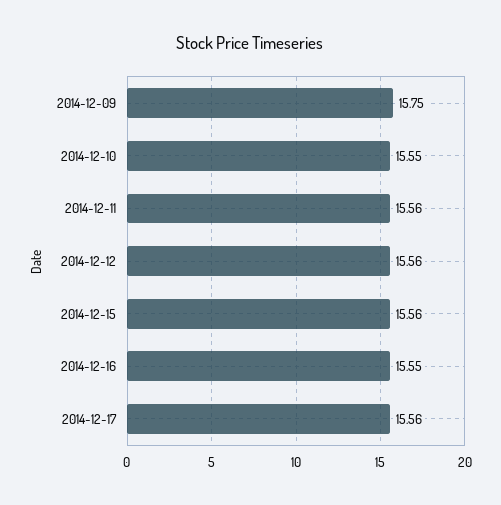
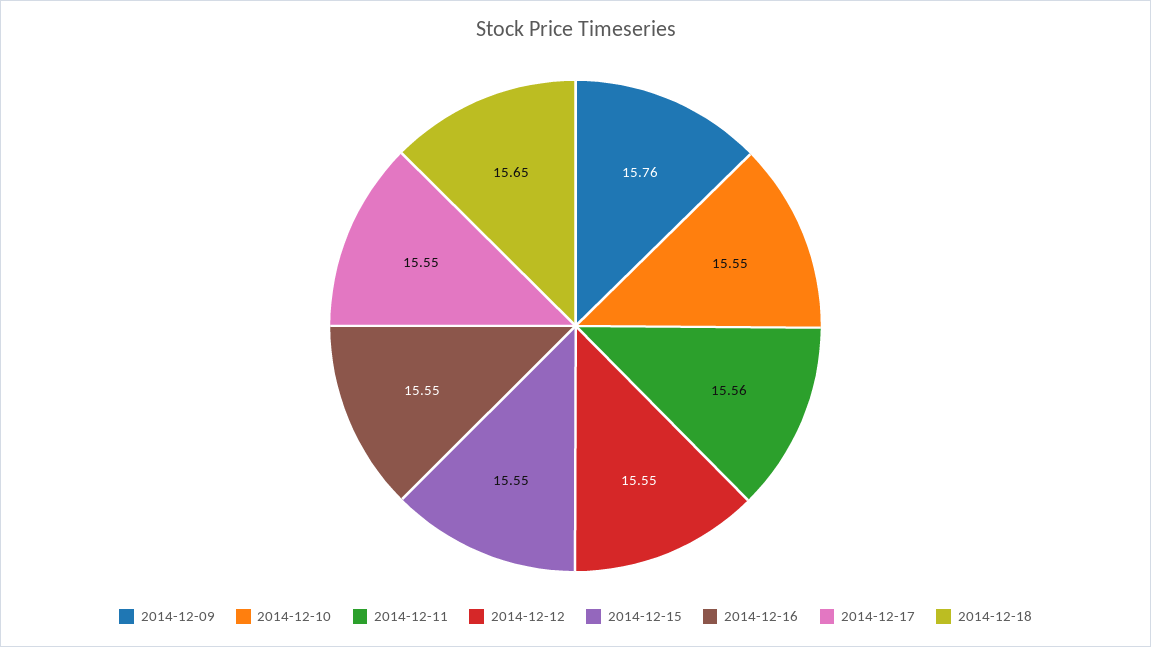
2014-12-09: 15.75 -> 15.76
2014-12-12: 15.56 -> 15.55
2014-12-15: 15.56 -> 15.55
2014-12-17: 15.56 -> 15.55
2014-12-18: none -> 15.65

